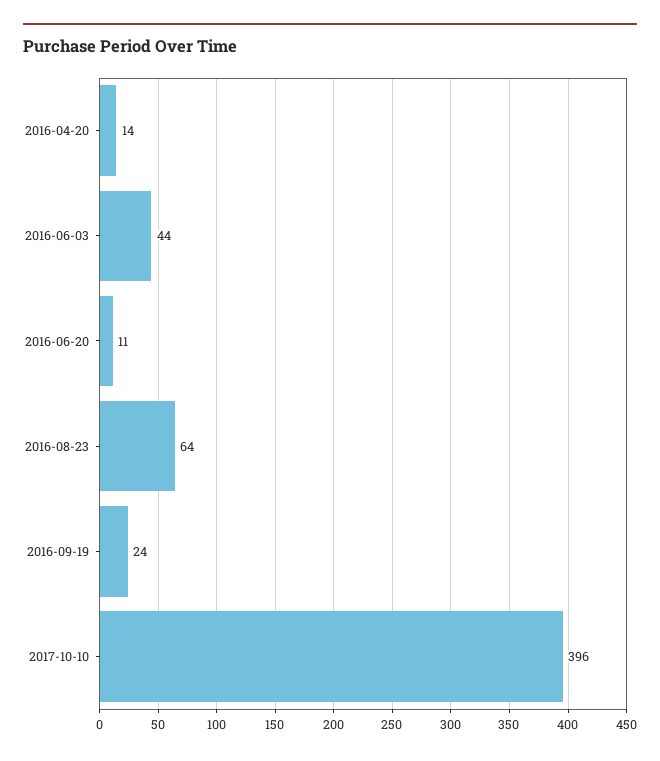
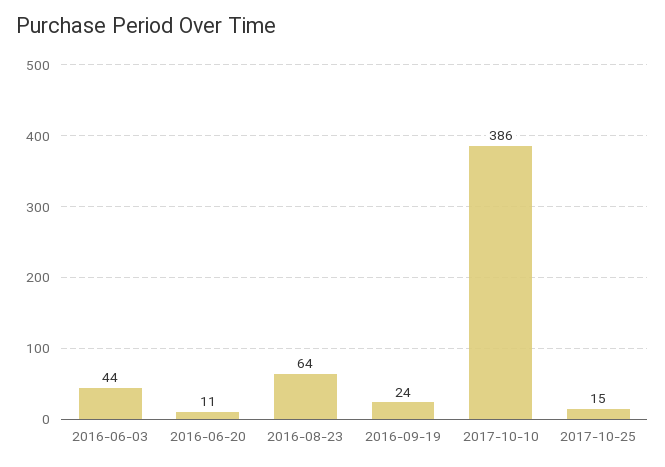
2016-04-20: 14 -> none
2017-10-10: 396 -> 386
2017-10-25: none -> 15

